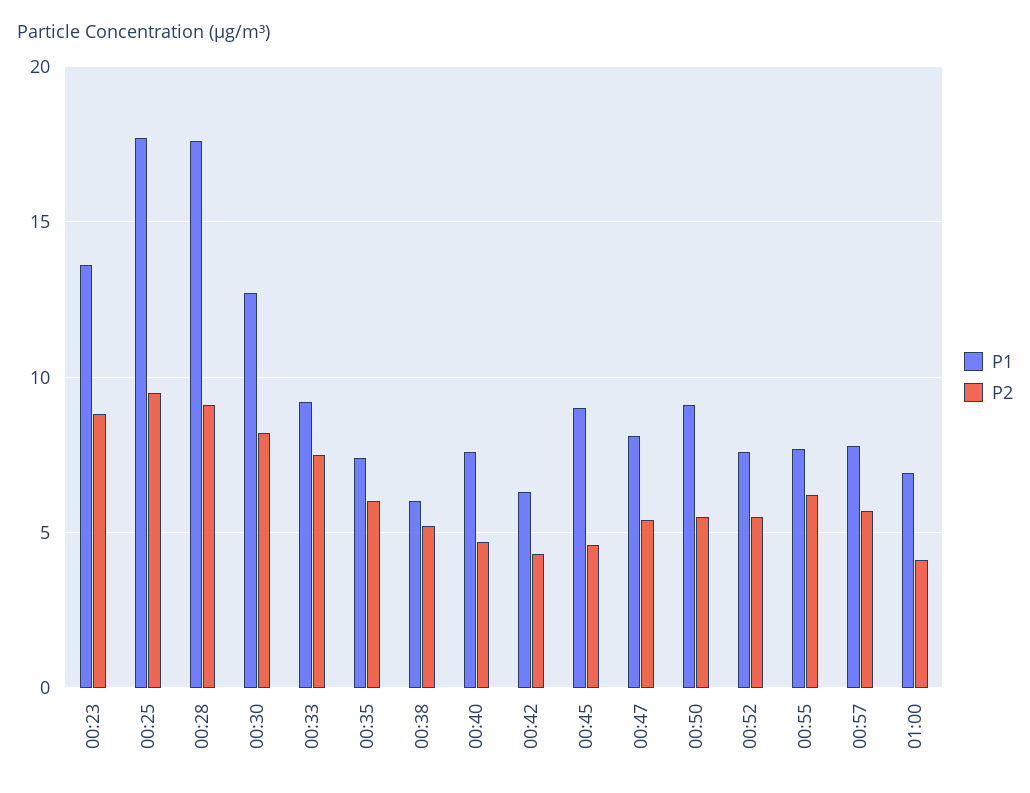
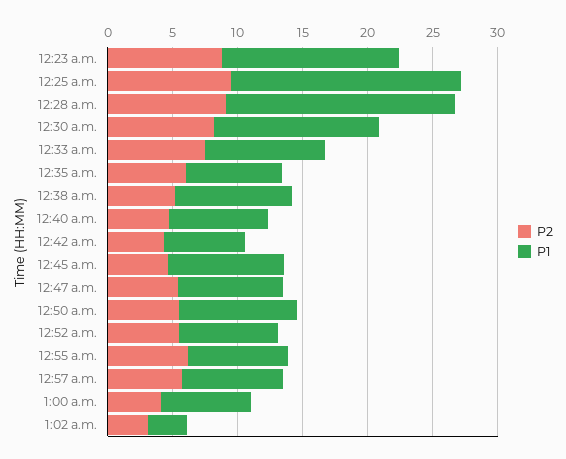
P1, 00:38: 6 -> 9
P2, 1:02 a.m.: none -> 3
P1, 1:02 a.m.: none -> 3

